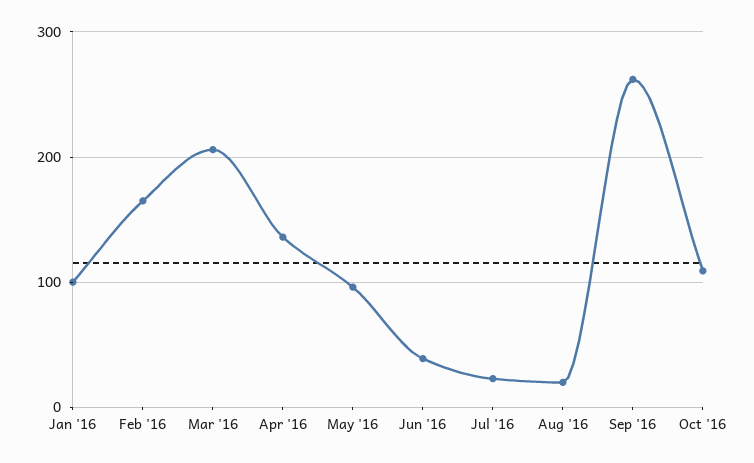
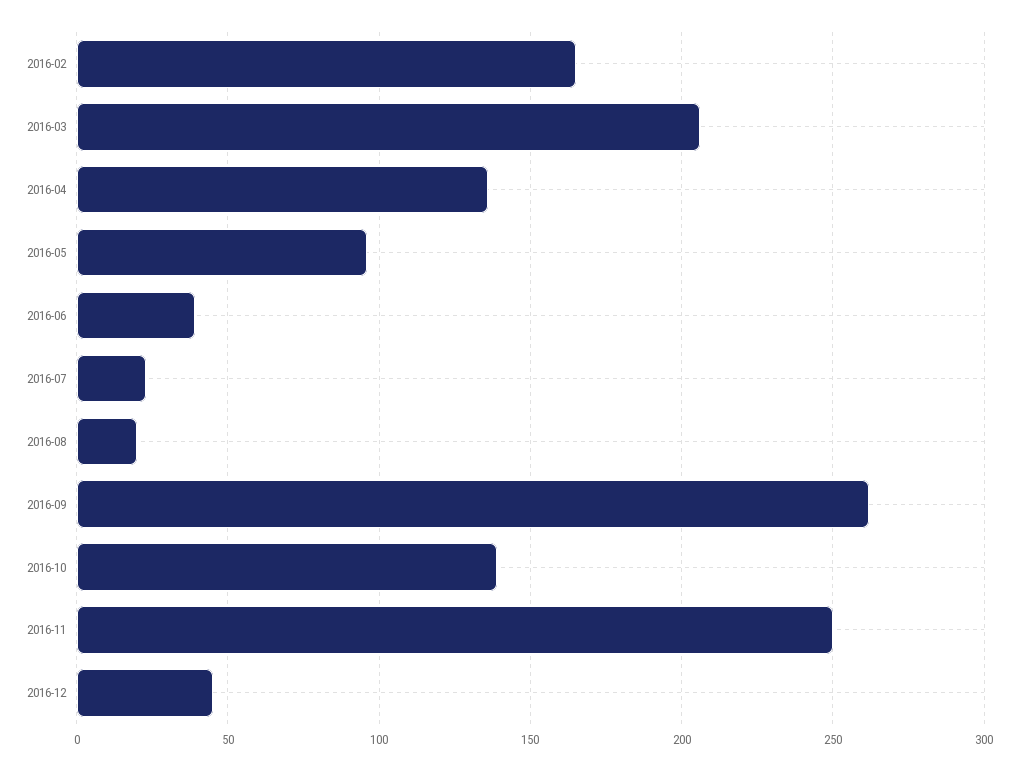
Jan '16: 100 -> none
Oct '16: 110 -> 140
2016-11: none -> 250
2016-12: none -> 45

